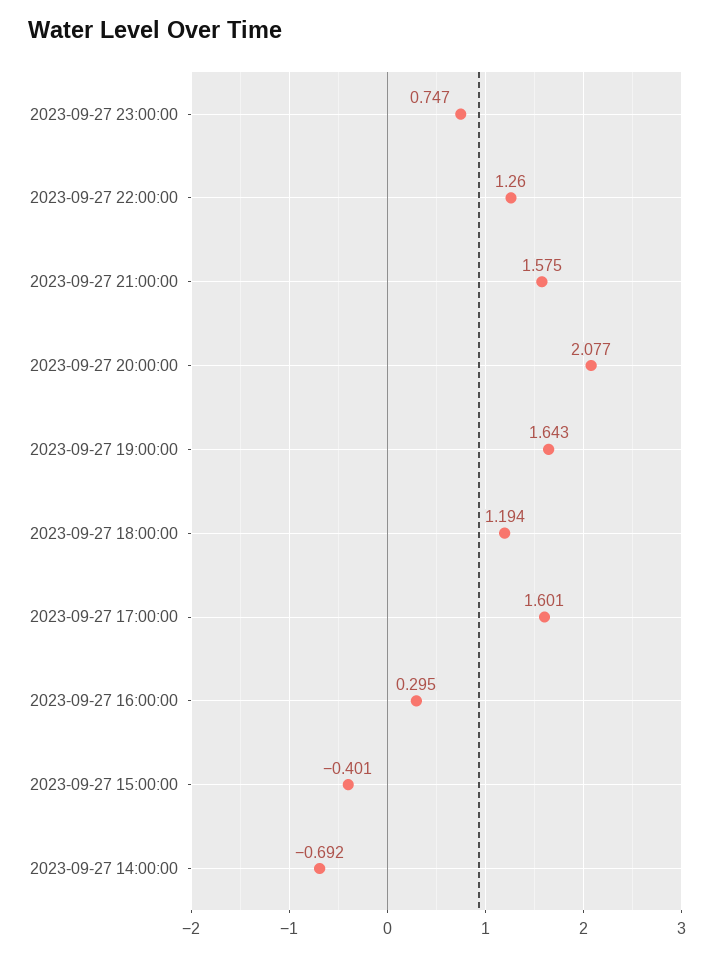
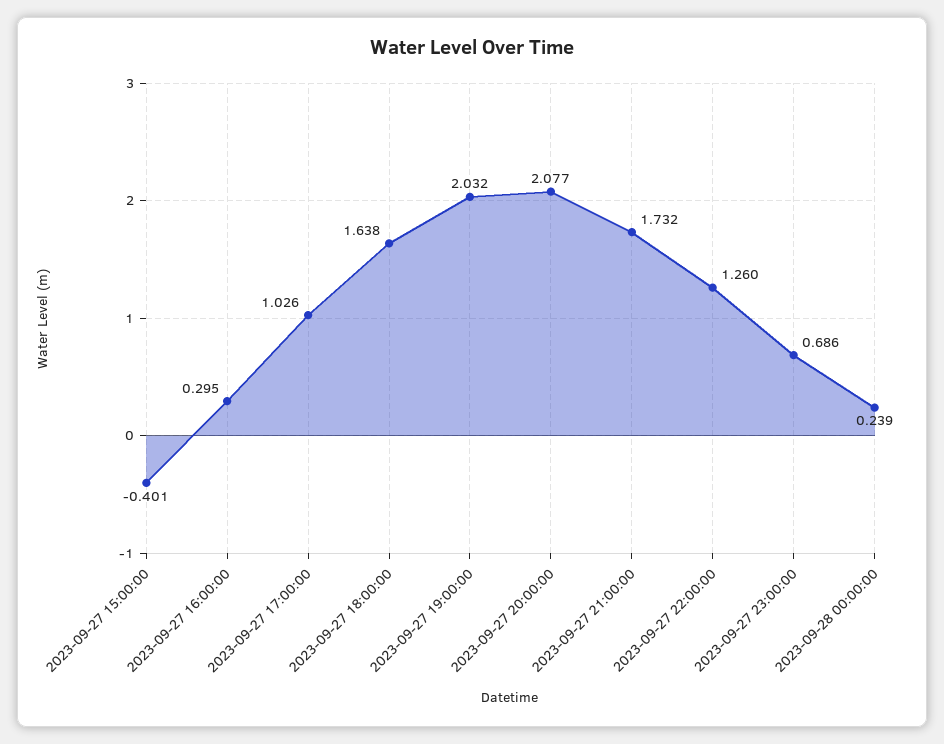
2023-09-27 23:00:00: 0.747 -> 0.686
2023-09-27 21:00:00: 1.575 -> 1.732
2023-09-27 19:00:00: 1.643 -> 2.032
2023-09-27 18:00:00: 1.194 -> 1.638
2023-09-27 17:00:00: 1.601 -> 1.026
2023-09-27 14:00:00: -0.692 -> none
2023-09-28 00:00:00: none -> 0.239

